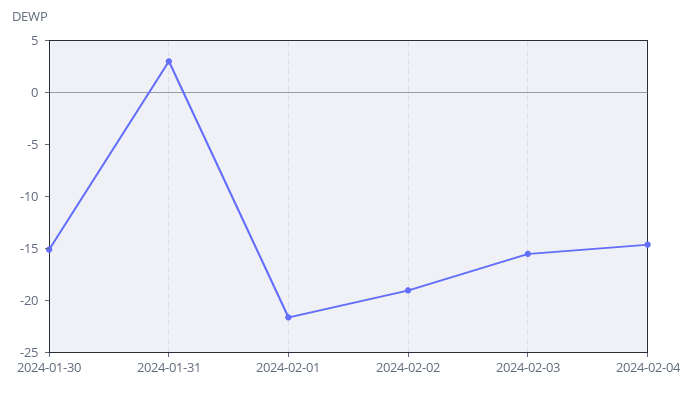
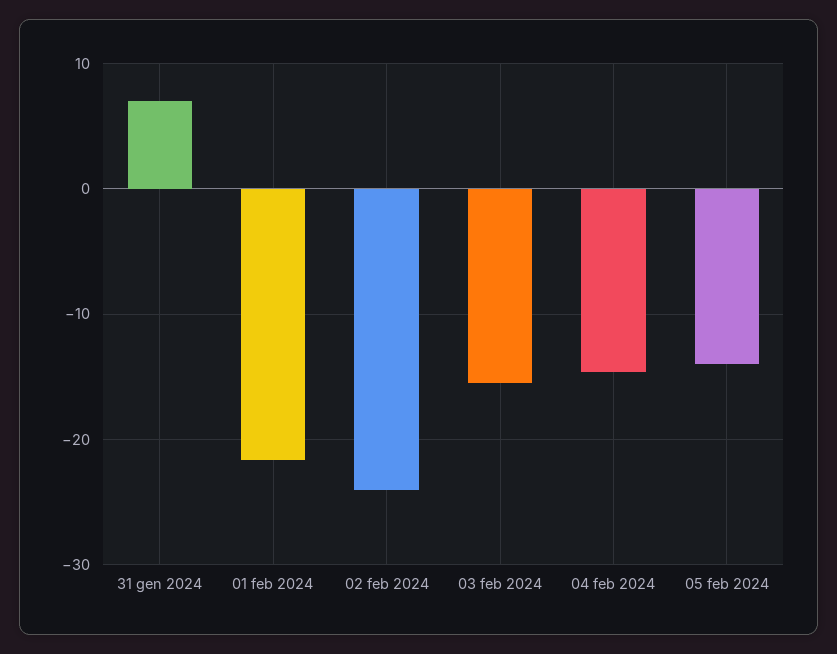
2024-01-30: -15 -> none
2024-01-31: 3 -> 7
2024-02-02: -19 -> -24
05 feb 2024: none -> -14

